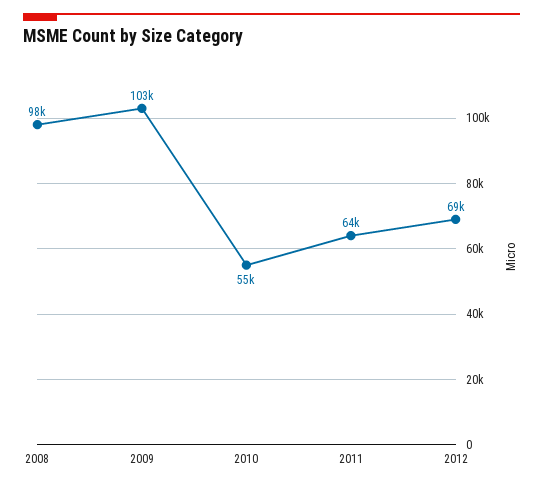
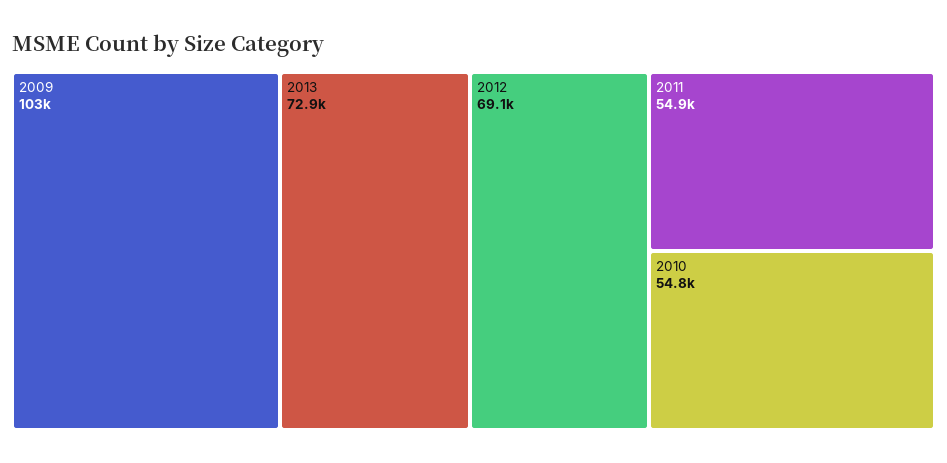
2008: 98000 -> none
2011: 64000 -> 54900
2013: none -> 72900

